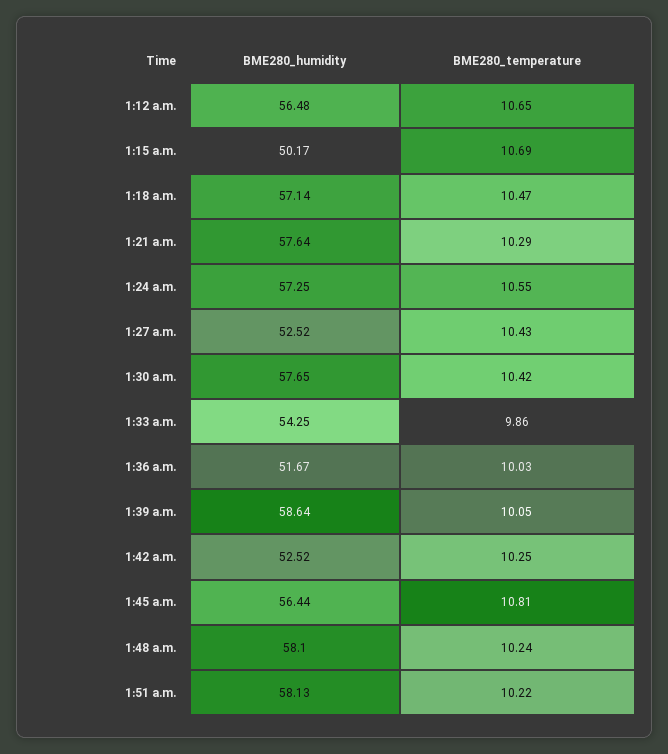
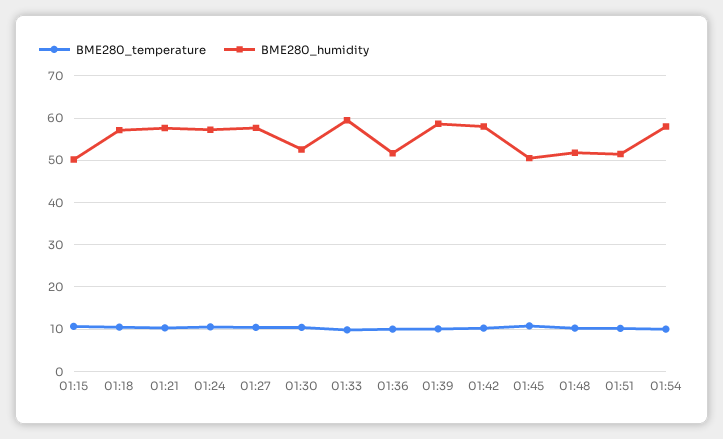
BME280_humidity, 1:12 a.m.: 56.48 -> none
BME280_temperature, 1:12 a.m.: 10.65 -> none
BME280_humidity, 1:27 a.m.: 52.52 -> 58
BME280_humidity, 1:30 a.m.: 57.65 -> 52
BME280_humidity, 1:33 a.m.: 54.25 -> 60
BME280_humidity, 1:42 a.m.: 52.52 -> 58
BME280_humidity, 1:45 a.m.: 56.44 -> 50
BME280_humidity, 1:48 a.m.: 58.1 -> 52
BME280_humidity, 1:51 a.m.: 58.13 -> 52
BME280_temperature, 01:54: none -> 10
BME280_humidity, 01:54: none -> 58

